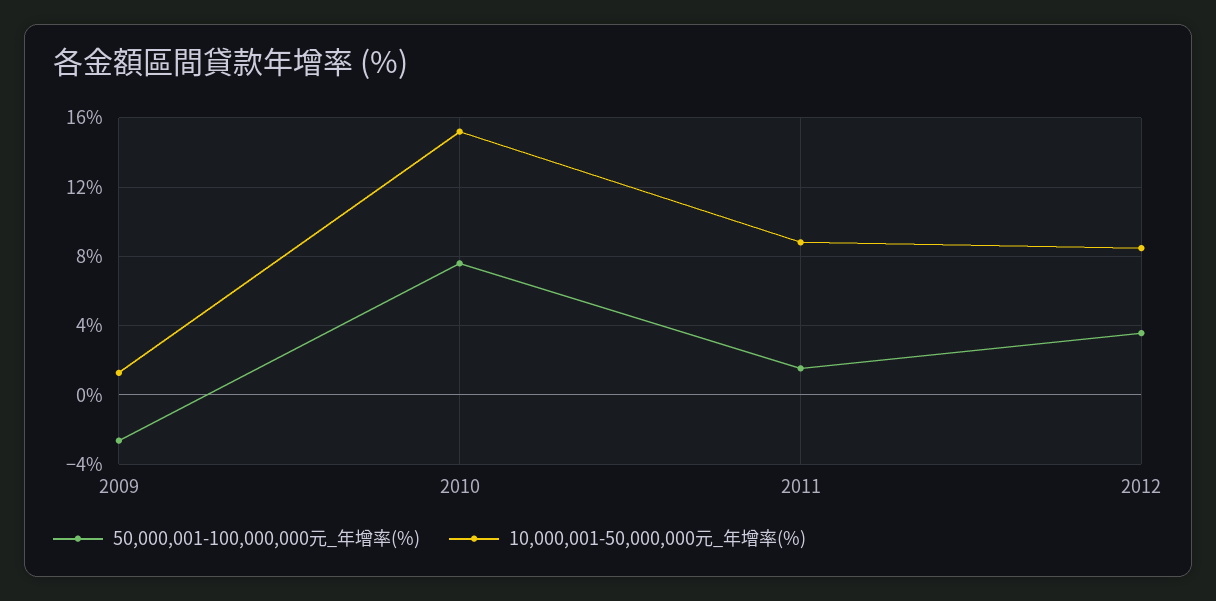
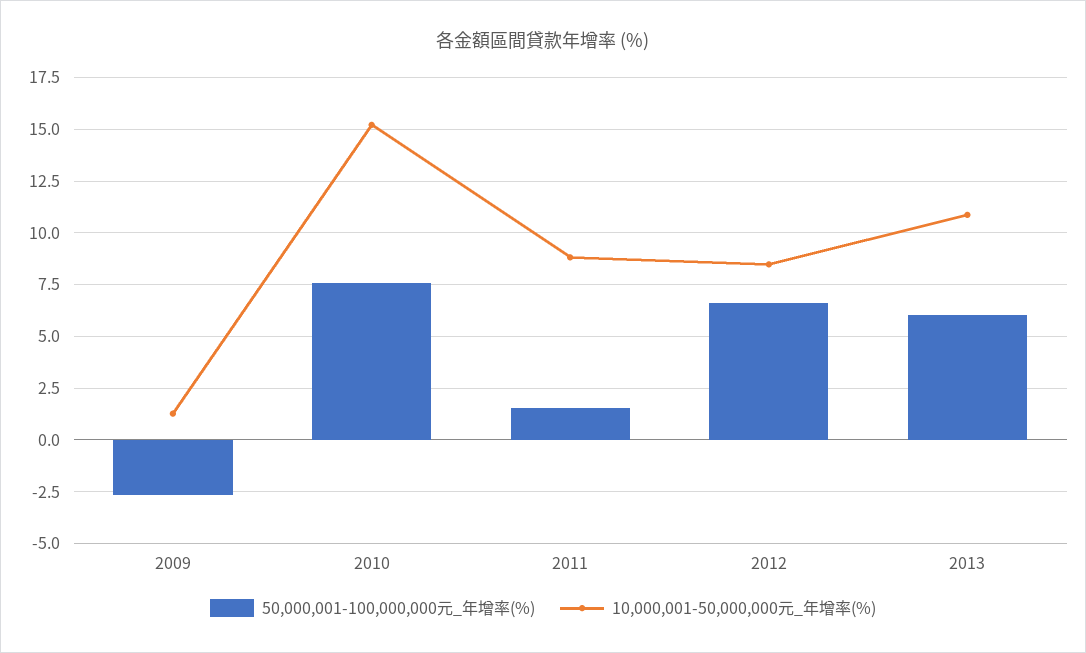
50,000,001-100,000,000元_年增率(%), 2012: 3.5 -> 6.5
50,000,001-100,000,000元_年增率(%), 2013: none -> 6
10,000,001-50,000,000元_年增率(%), 2013: none -> 11

